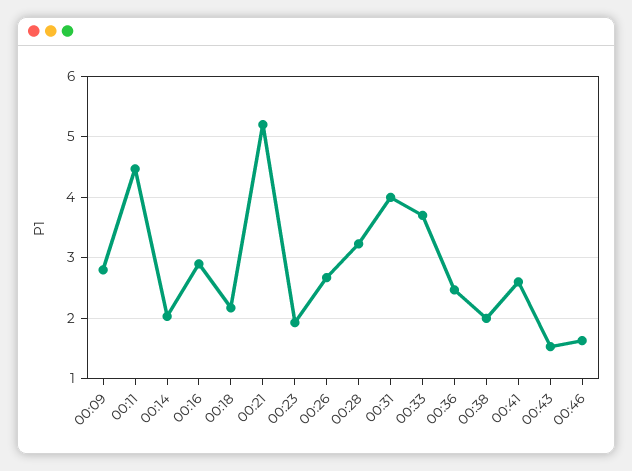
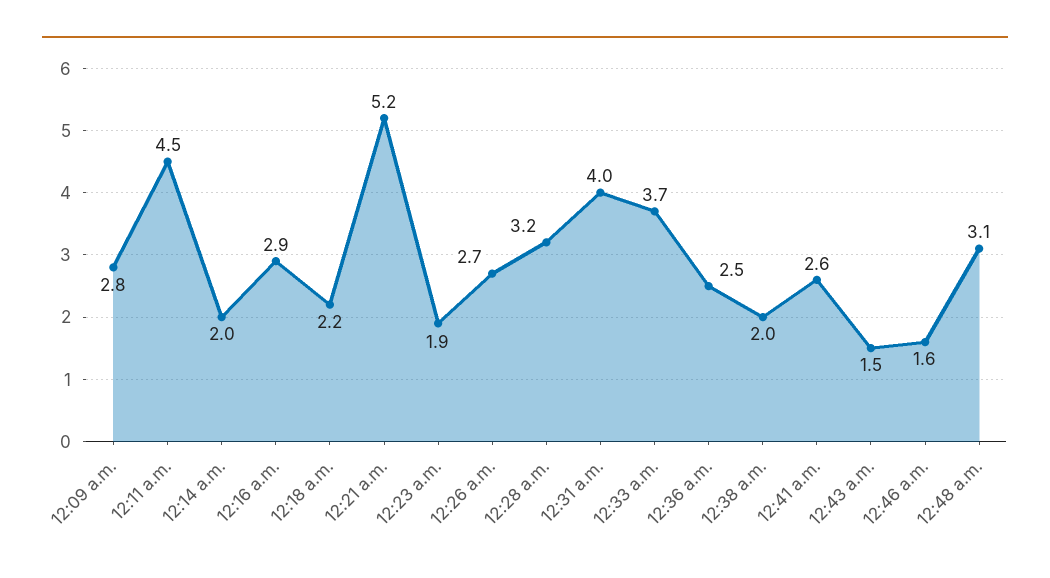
12:48 a.m.: none -> 3.1

